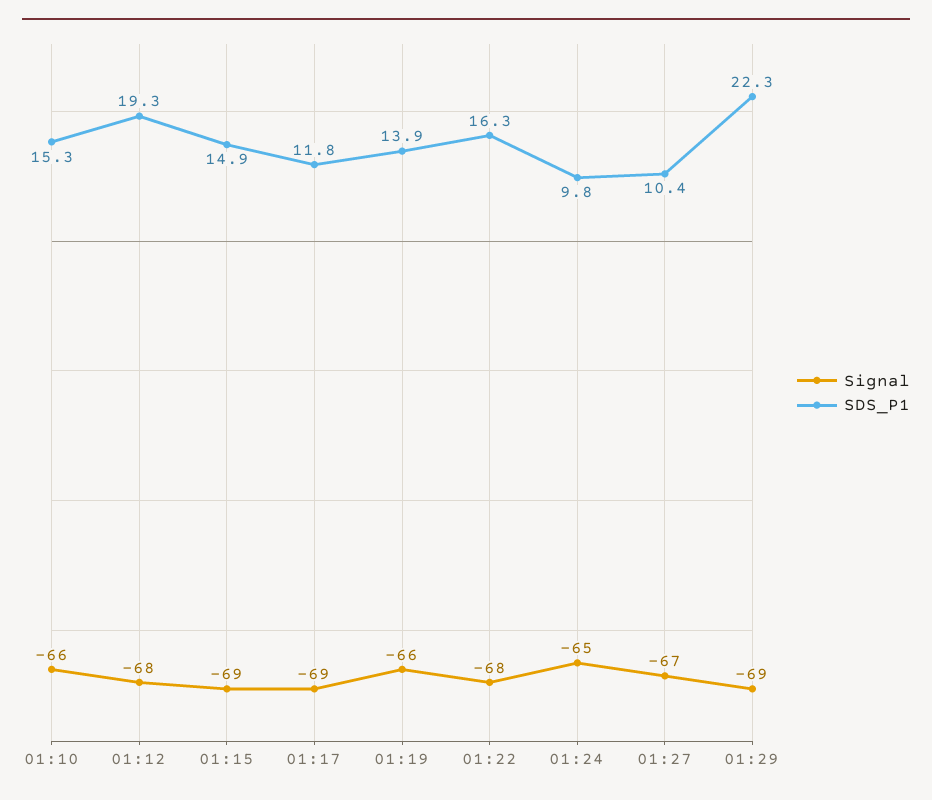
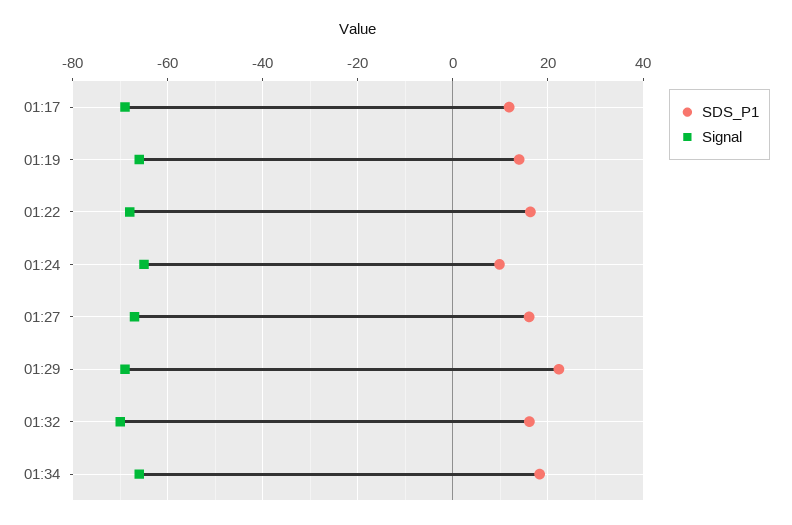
Signal, 01:10: -66 -> none
SDS_P1, 01:10: 15.3 -> none
Signal, 01:12: -68 -> none
SDS_P1, 01:12: 19.3 -> none
Signal, 01:15: -69 -> none
SDS_P1, 01:15: 14.9 -> none
SDS_P1, 01:27: 10.4 -> 16
SDS_P1, 01:32: none -> 16
Signal, 01:32: none -> -70
SDS_P1, 01:34: none -> 18
Signal, 01:34: none -> -66

